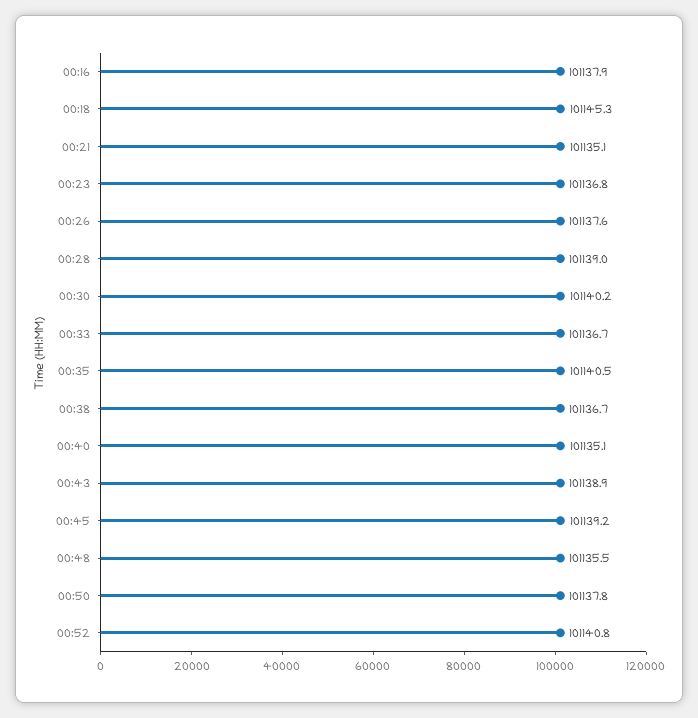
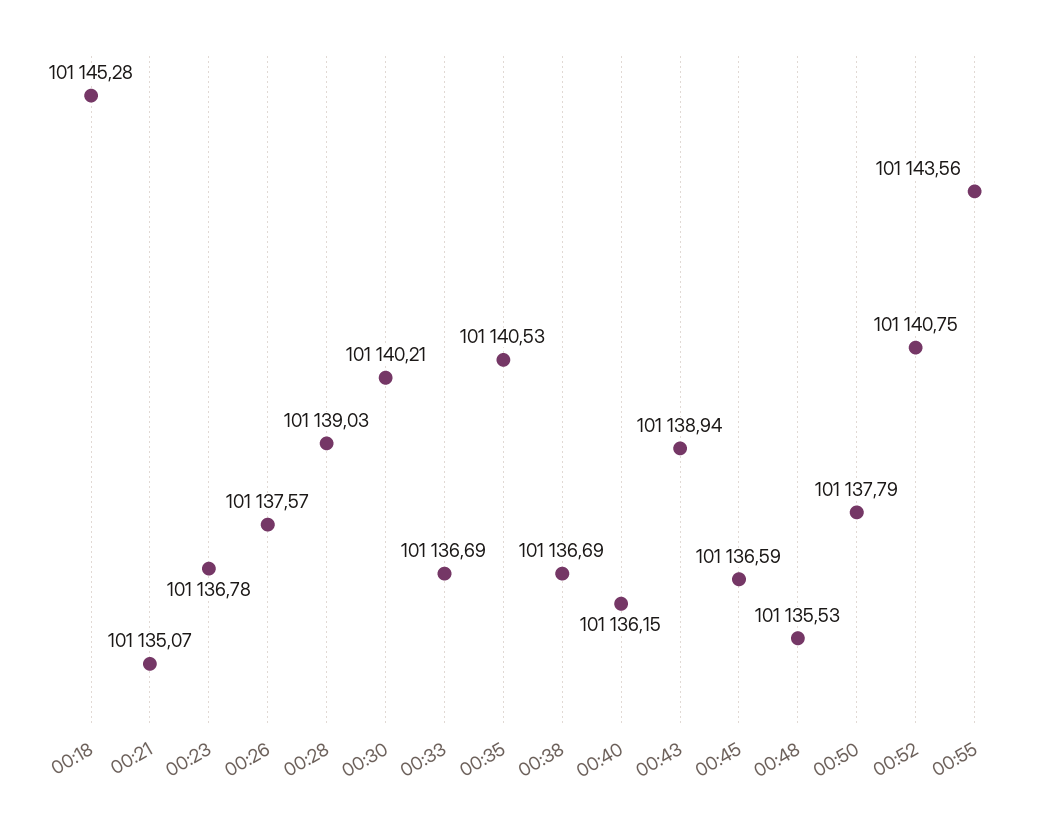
00:16: 101137.9 -> none
00:40: 101135.1 -> 101136.15
00:45: 101139.2 -> 101136.59
00:55: none -> 101143.56

